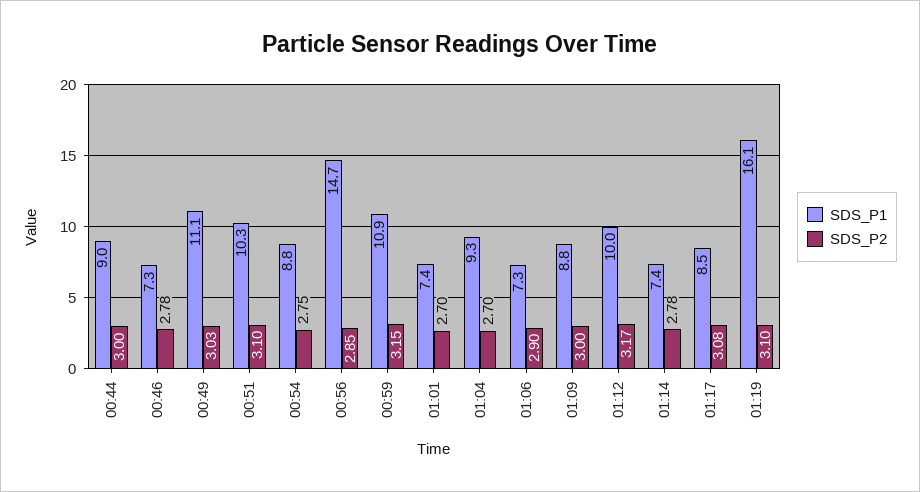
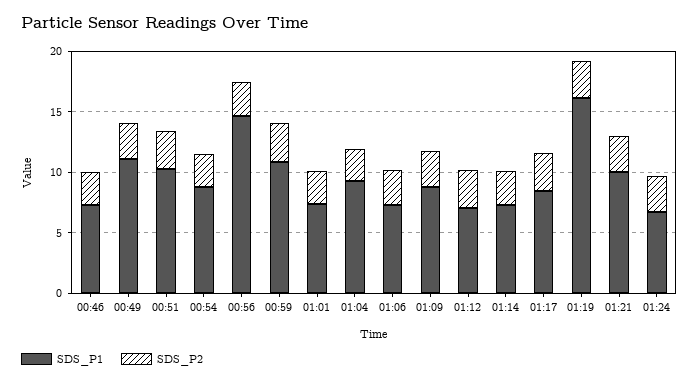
SDS_P1, 00:44: 9 -> none
SDS_P2, 00:44: 3 -> none
SDS_P1, 01:12: 10 -> 7
SDS_P1, 01:21: none -> 10
SDS_P2, 01:21: none -> 3
SDS_P1, 01:24: none -> 7
SDS_P2, 01:24: none -> 3

